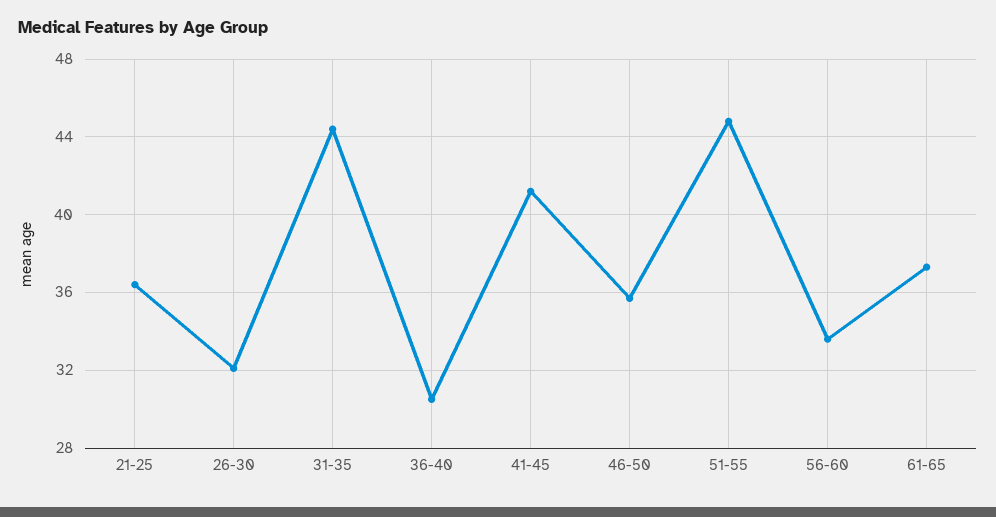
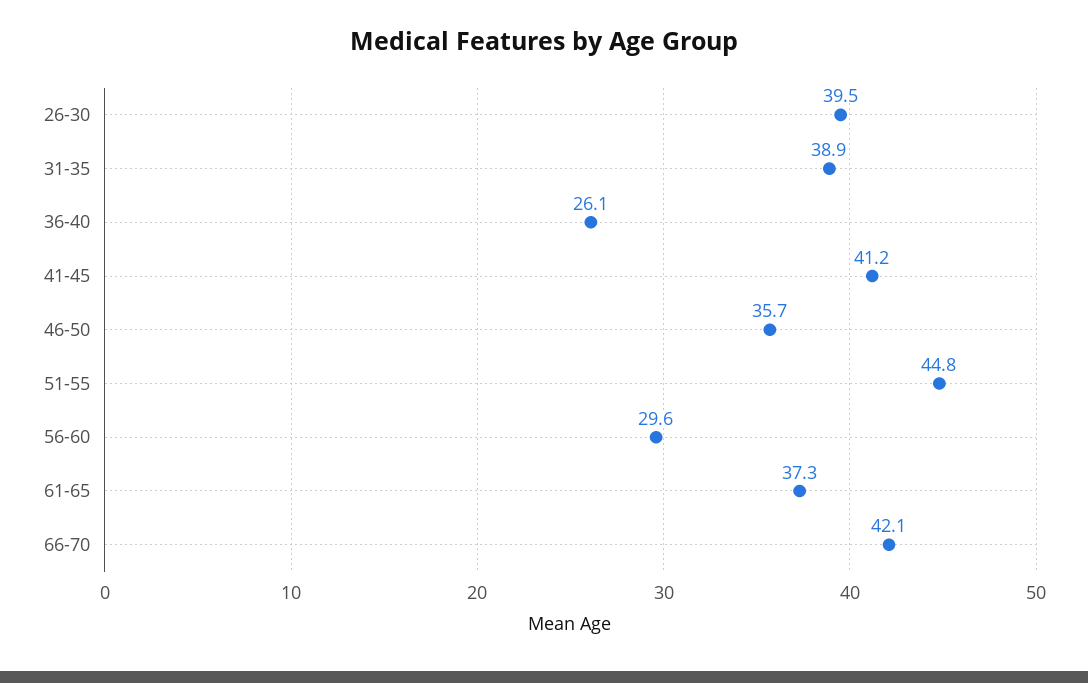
21-25: 36.5 -> none
26-30: 32 -> 39.5
31-35: 44.5 -> 38.9
36-40: 30.5 -> 26.1
56-60: 33.5 -> 29.6
66-70: none -> 42.1

